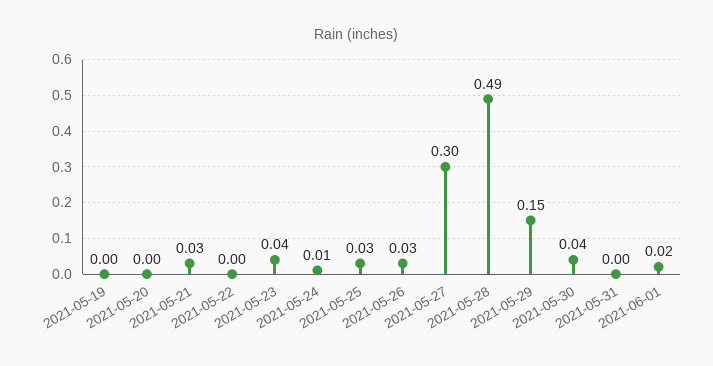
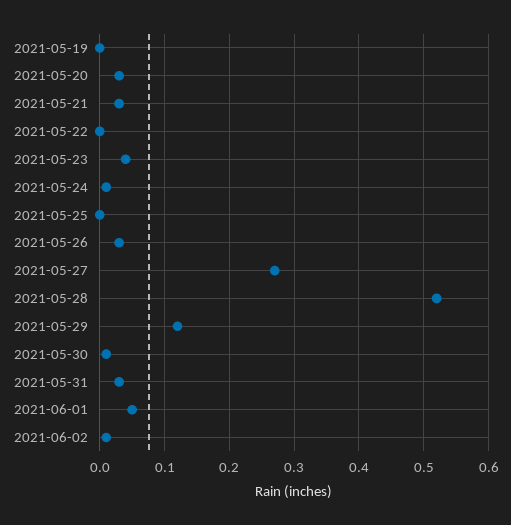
2021-05-20: 0 -> 0.03
2021-05-25: 0.03 -> 0
2021-05-27: 0.3 -> 0.27
2021-05-28: 0.49 -> 0.52
2021-05-29: 0.15 -> 0.12
2021-05-30: 0.04 -> 0.01
2021-05-31: 0 -> 0.03
2021-06-01: 0.02 -> 0.05
2021-06-02: none -> 0.01

